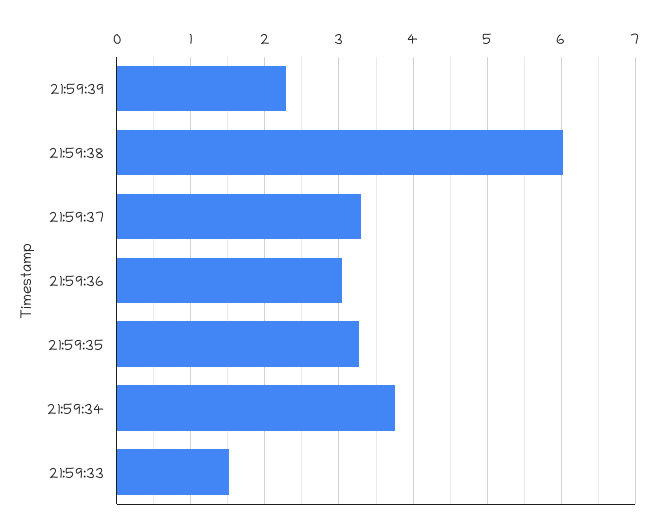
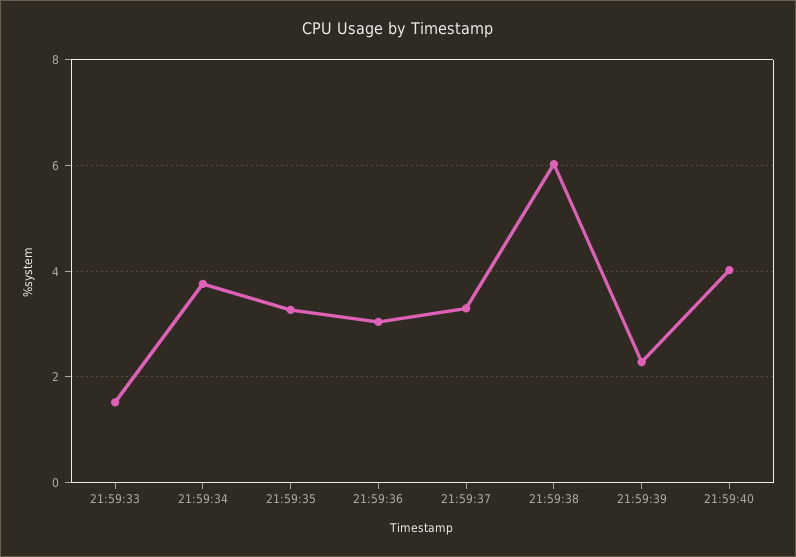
21:59:40: none -> 4

